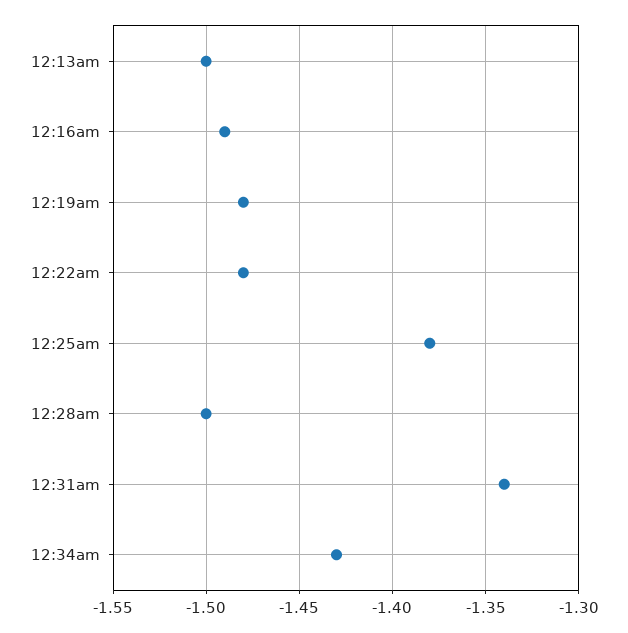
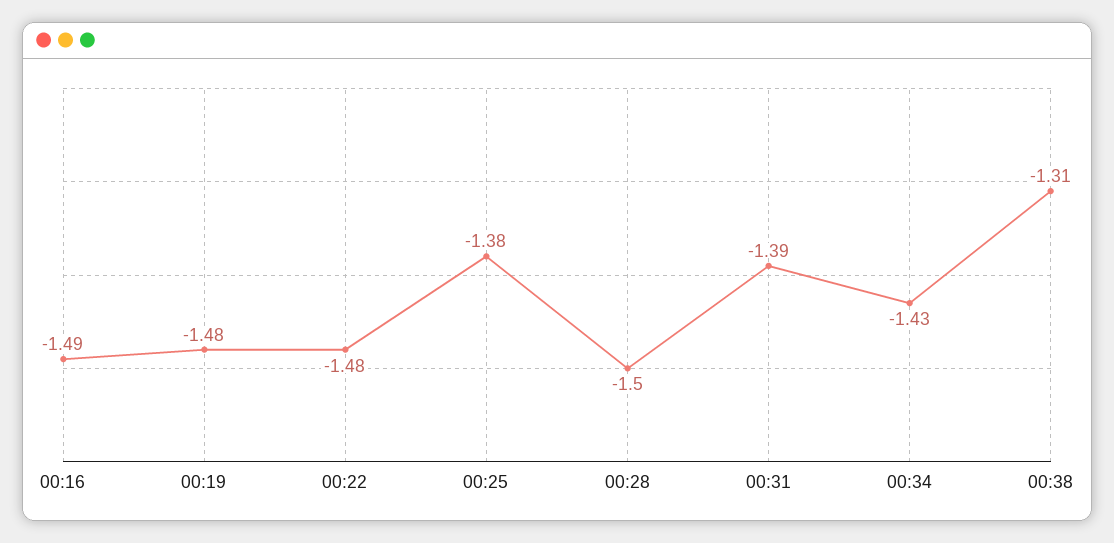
12:13am: -1.5 -> none
12:31am: -1.34 -> -1.39
00:38: none -> -1.31

